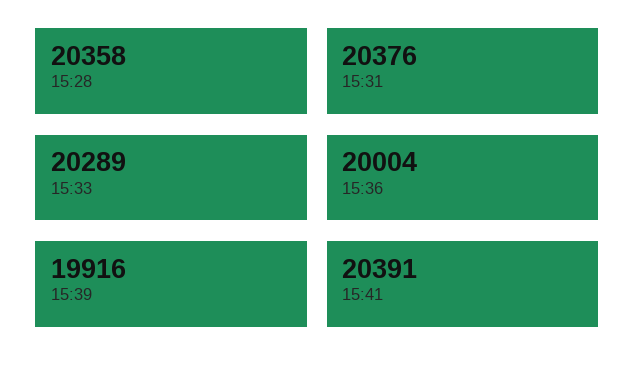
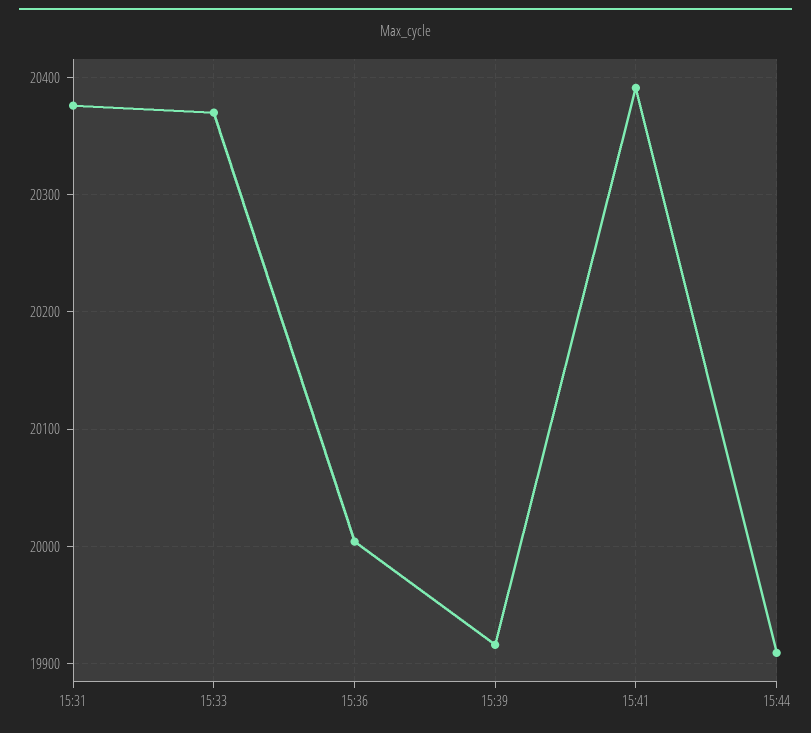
15:28: 20358 -> none
15:33: 20289 -> 20370
15:44: none -> 19910

